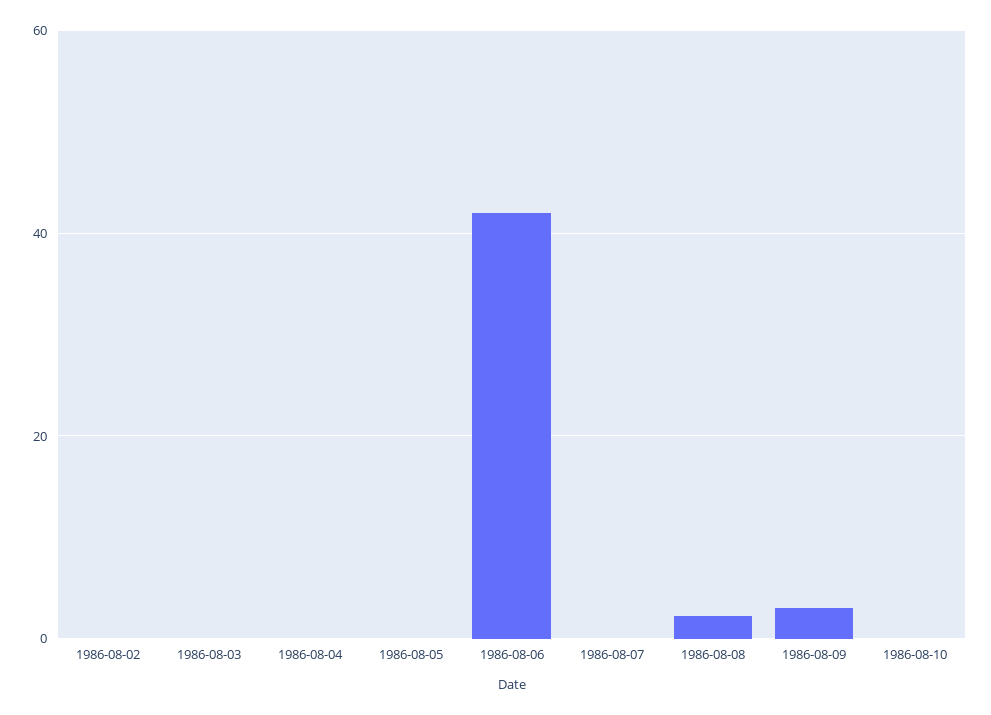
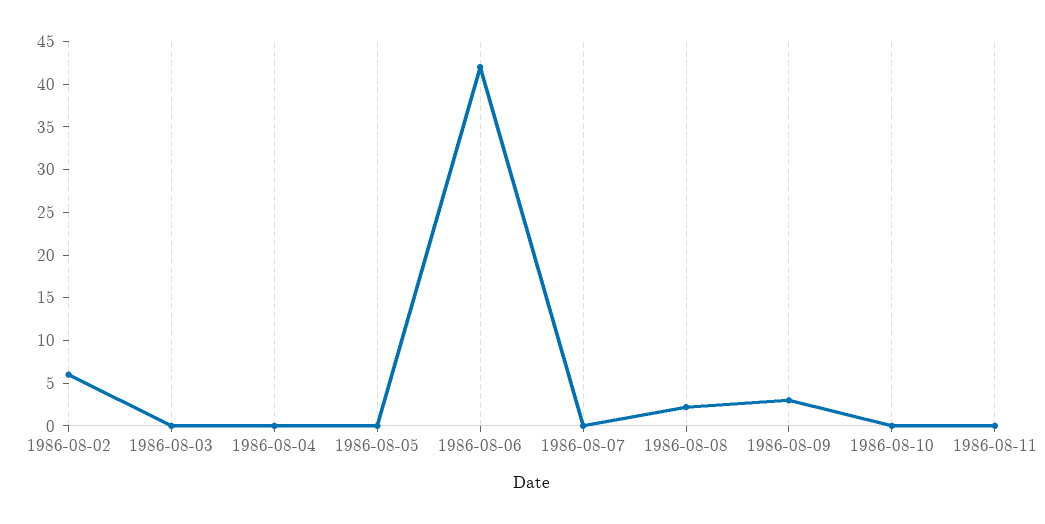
1986-08-02: 0 -> 6
1986-08-11: none -> 0

